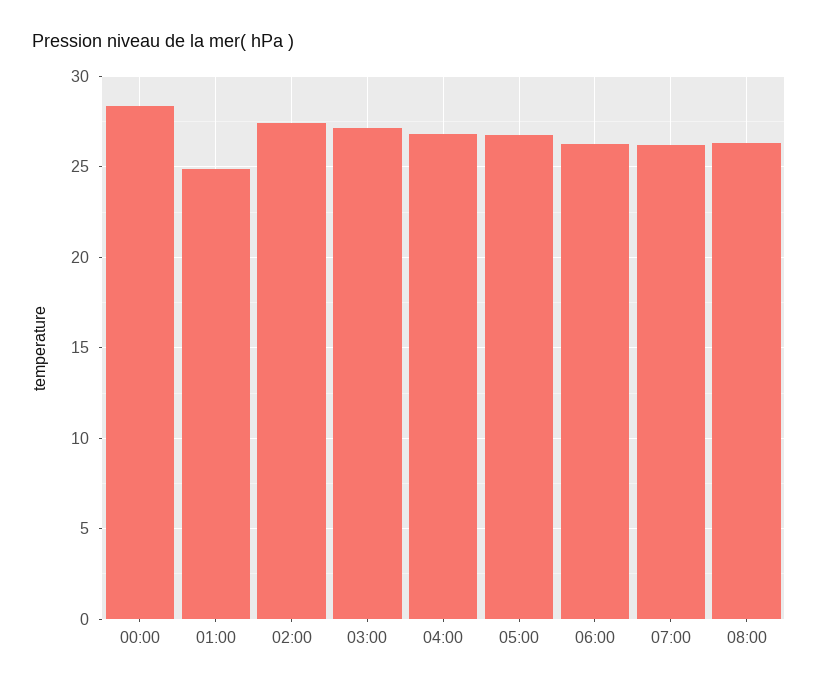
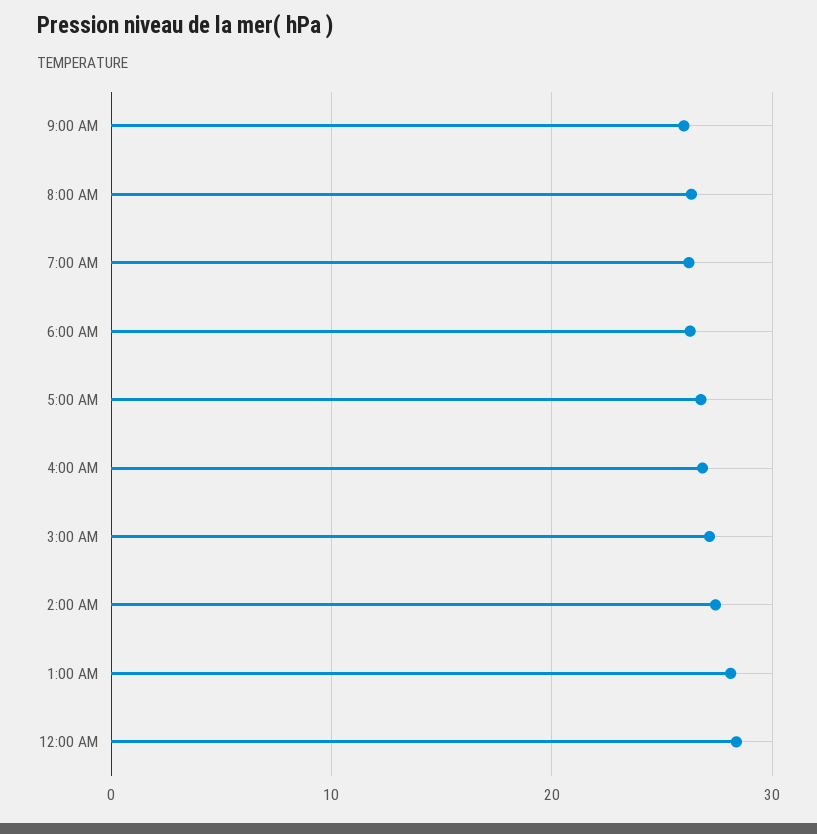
01:00: 25 -> 28
9:00 AM: none -> 26

